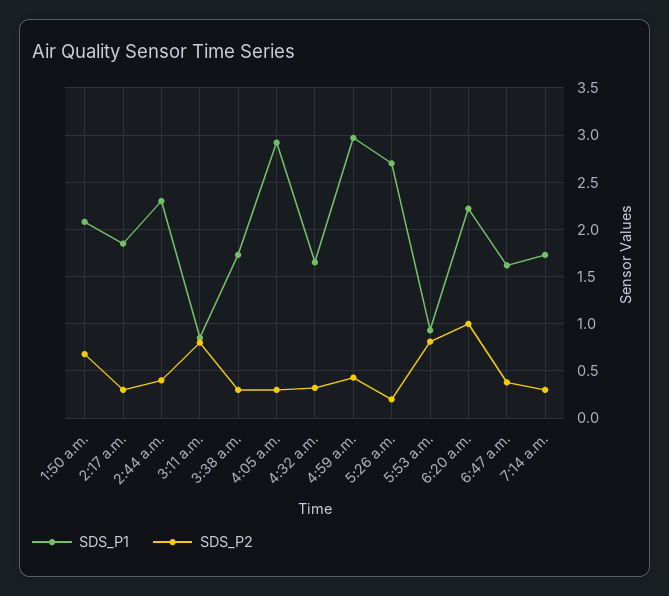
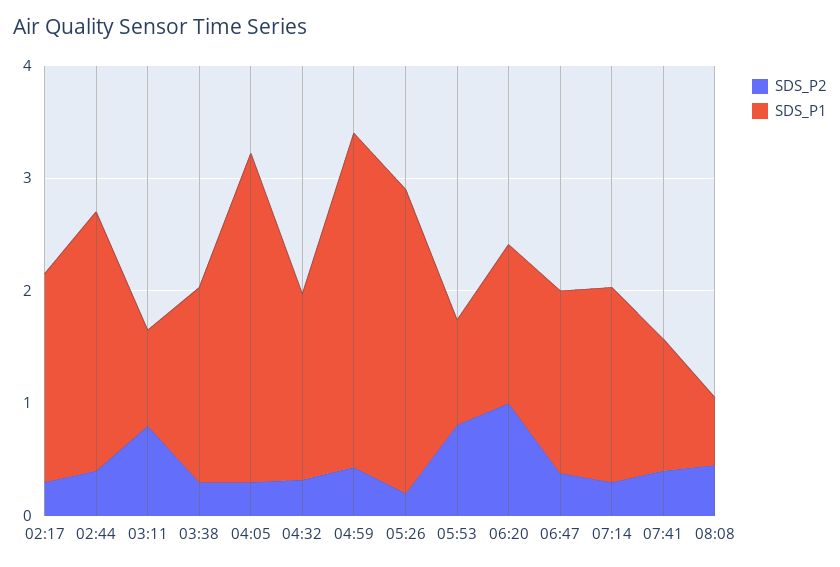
SDS_P1, 1:50 a.m.: 2.1 -> none
SDS_P2, 1:50 a.m.: 0.7 -> none
SDS_P1, 6:20 a.m.: 2.2 -> 1.4
SDS_P2, 07:41: none -> 0.4
SDS_P1, 07:41: none -> 1.2
SDS_P2, 08:08: none -> 0.4
SDS_P1, 08:08: none -> 0.6

